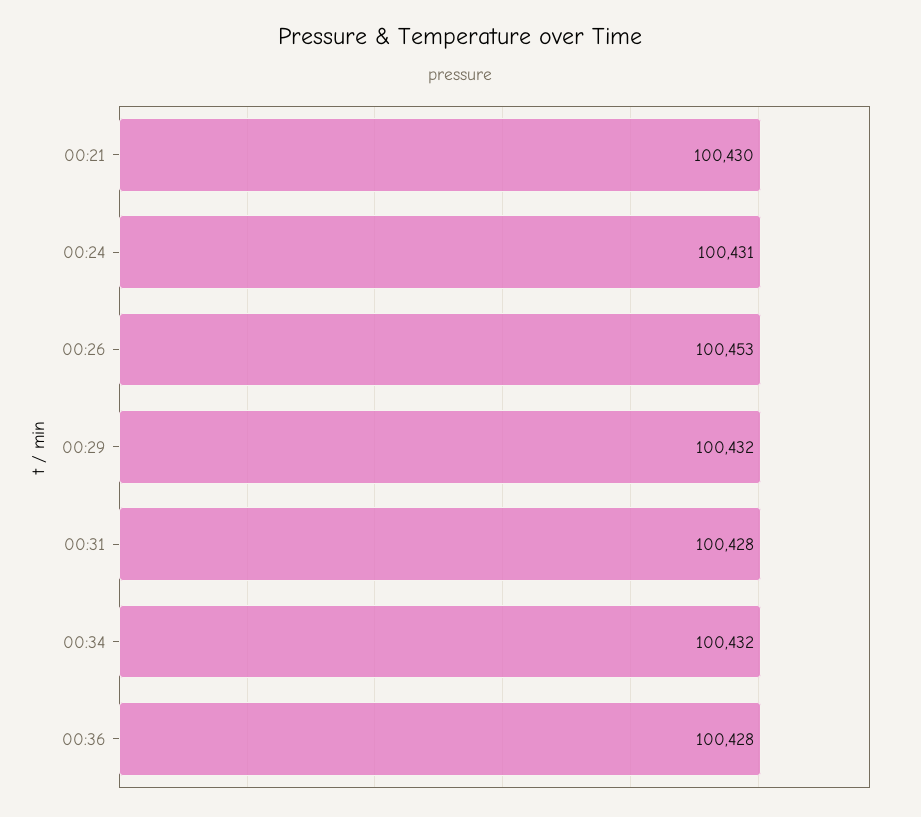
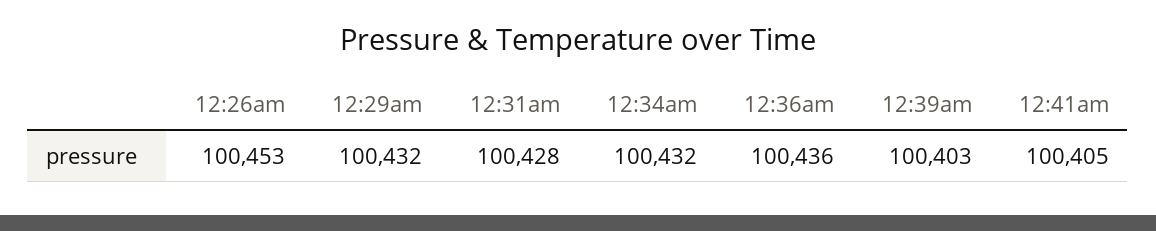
00:21: 100430 -> none
00:24: 100431 -> none
00:36: 100428 -> 100436
12:39am: none -> 100403
12:41am: none -> 100405

